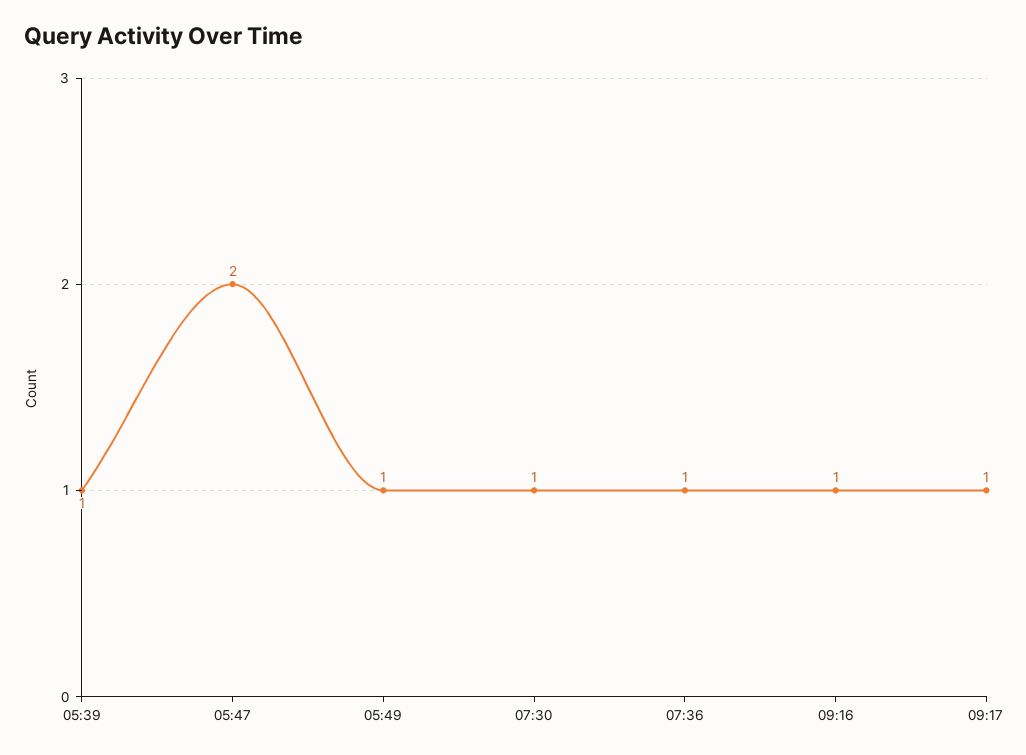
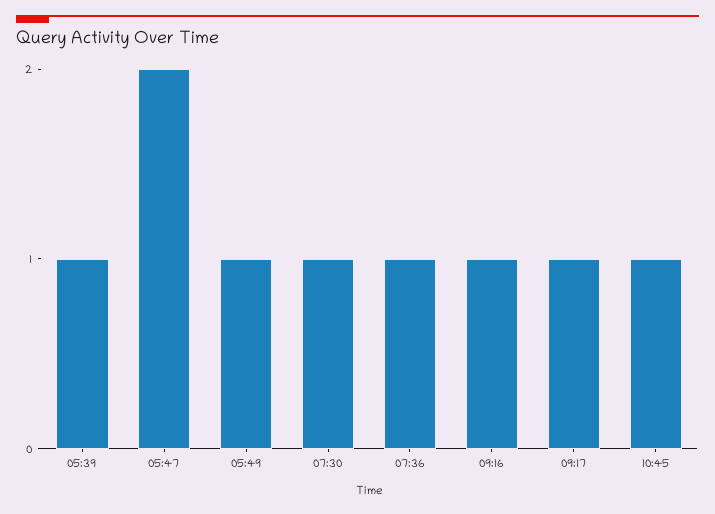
10:45: none -> 1

